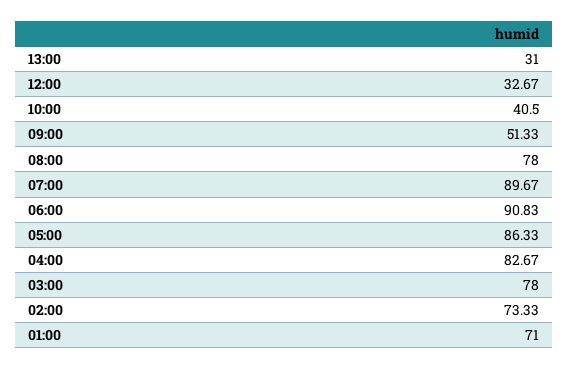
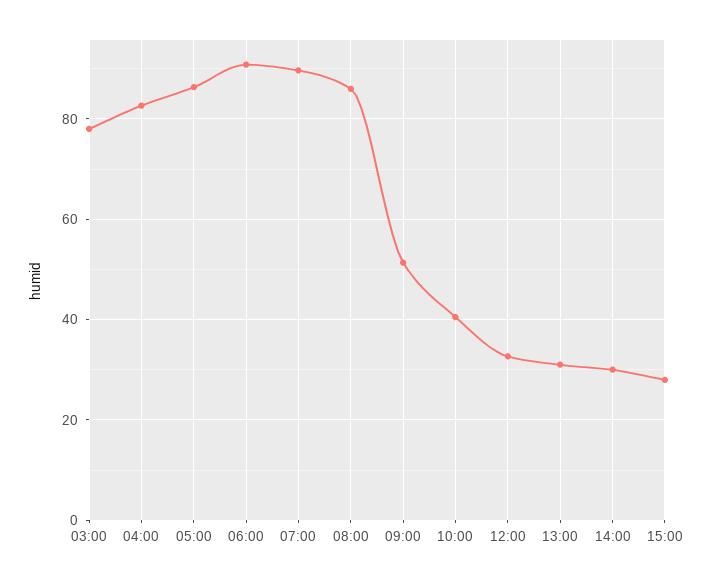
08:00: 78 -> 86
02:00: 73.33 -> none
01:00: 71 -> none
14:00: none -> 30
15:00: none -> 28

